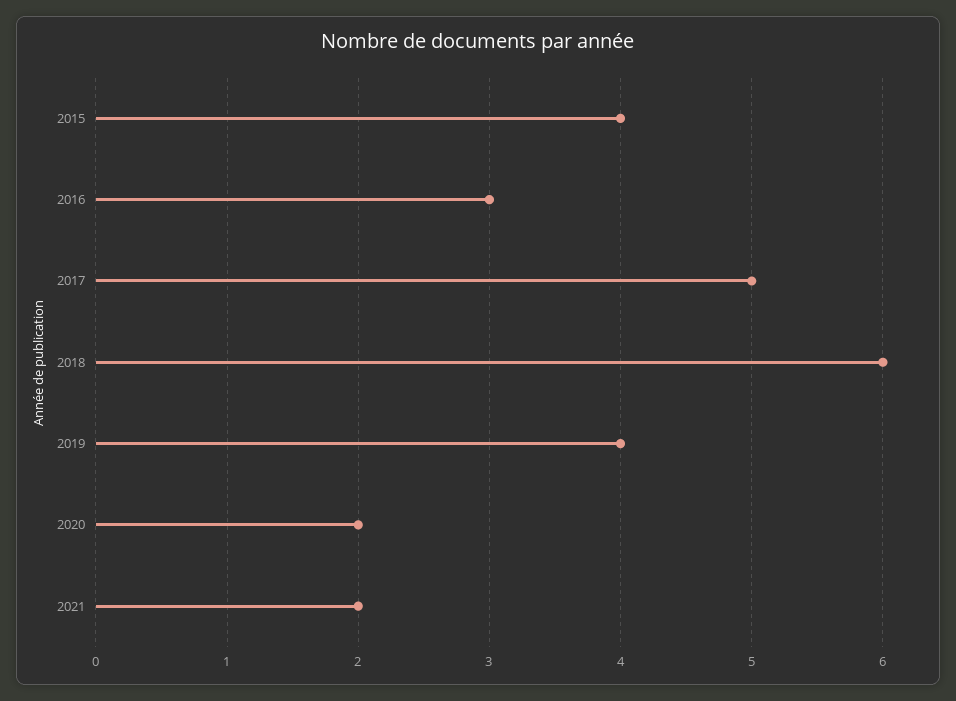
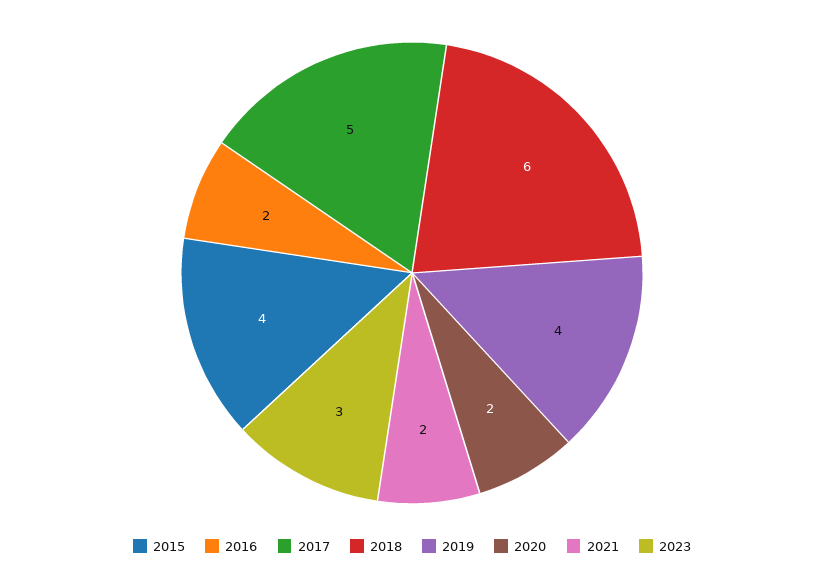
2016: 3 -> 2
2023: none -> 3

